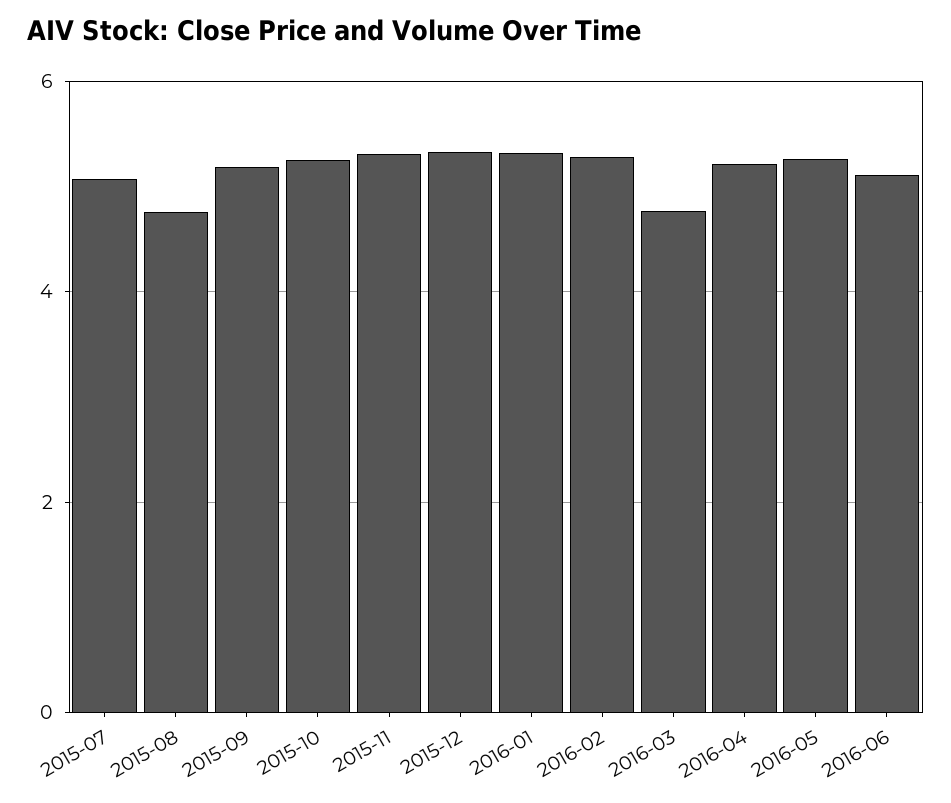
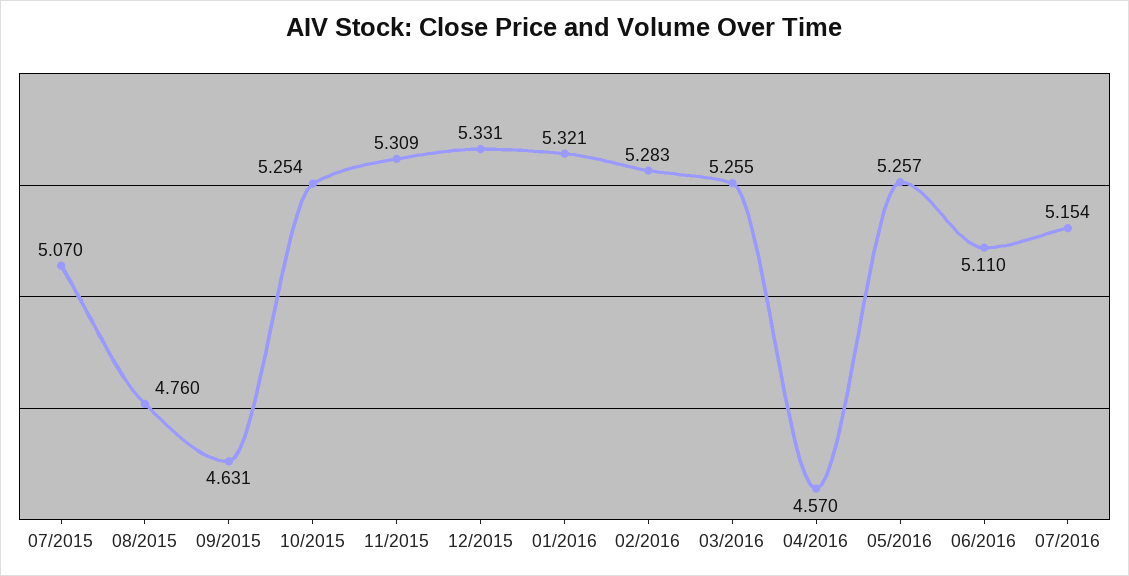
2015-09: 5.2 -> 4.631
2016-03: 4.8 -> 5.255
2016-04: 5.2 -> 4.57
07/2016: none -> 5.154

